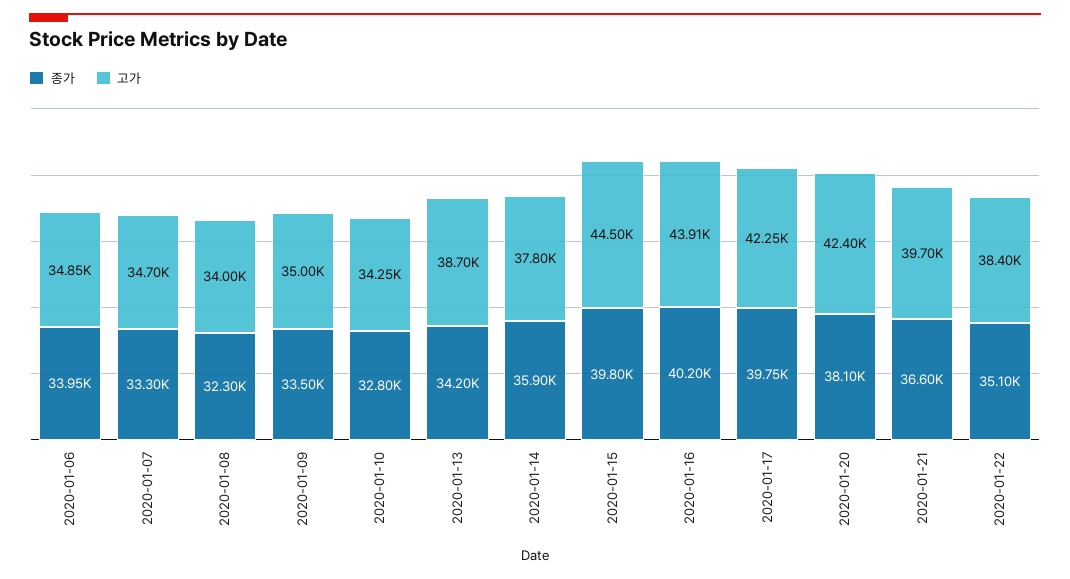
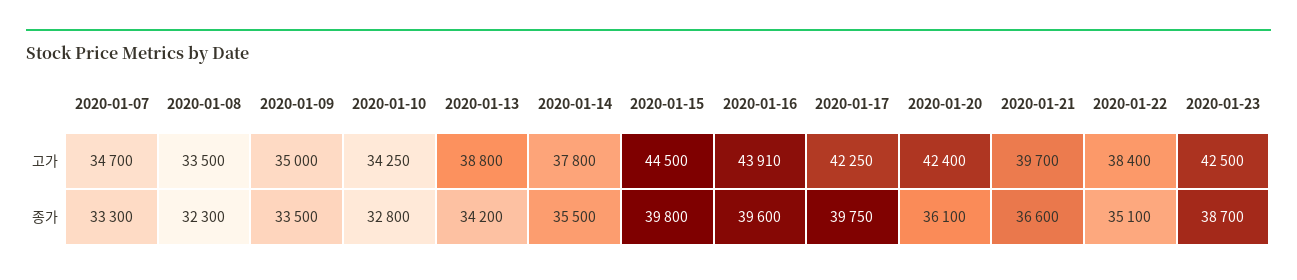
종가, 2020-01-06: 33950 -> none
고가, 2020-01-06: 34850 -> none
고가, 2020-01-08: 34000 -> 33500
고가, 2020-01-13: 38700 -> 38800
종가, 2020-01-14: 35900 -> 35500
종가, 2020-01-16: 40200 -> 39600
종가, 2020-01-20: 38100 -> 36100
고가, 2020-01-23: none -> 42500
종가, 2020-01-23: none -> 38700

